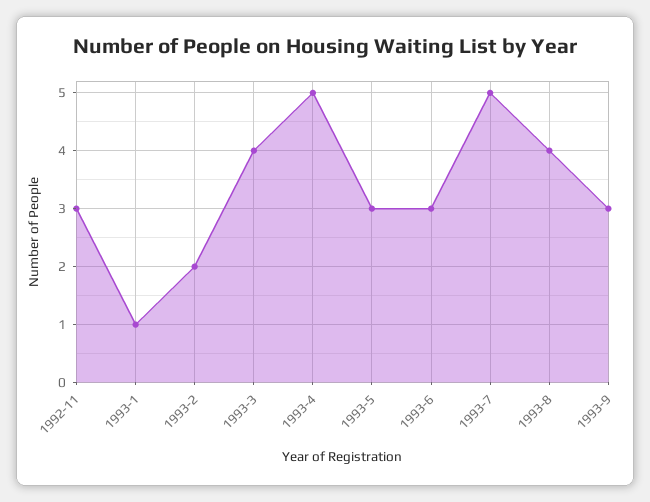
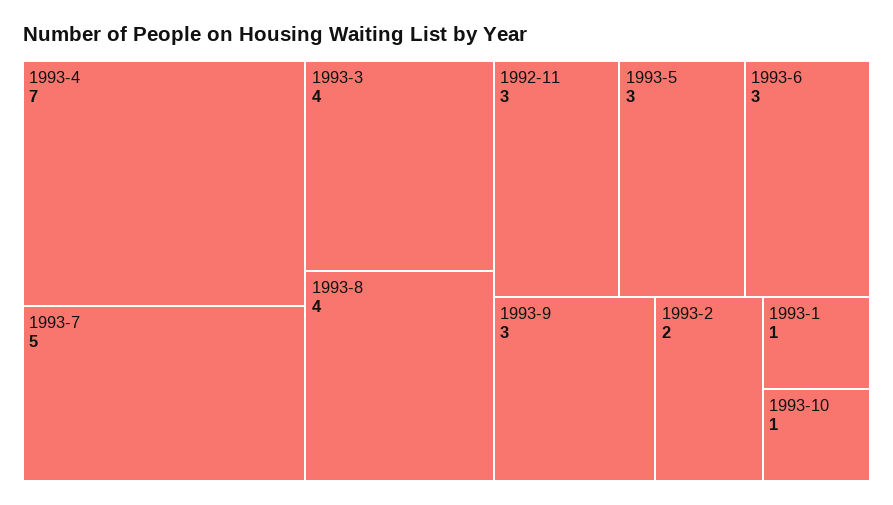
1993-4: 5 -> 7
1993-10: none -> 1

